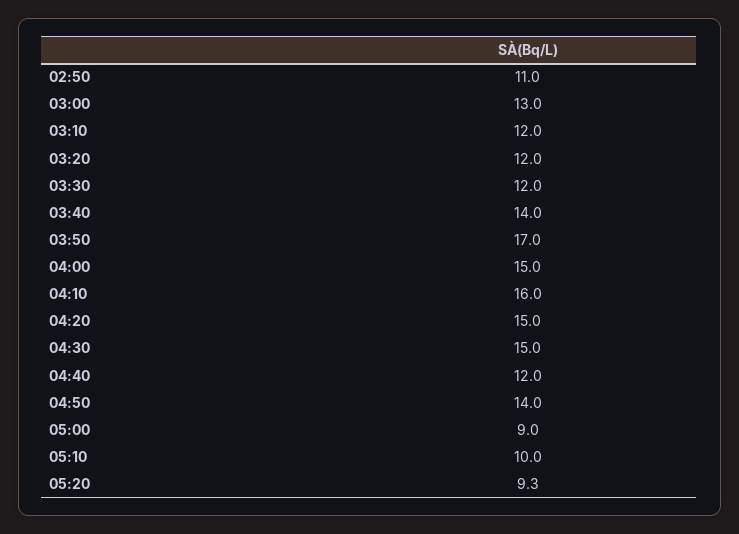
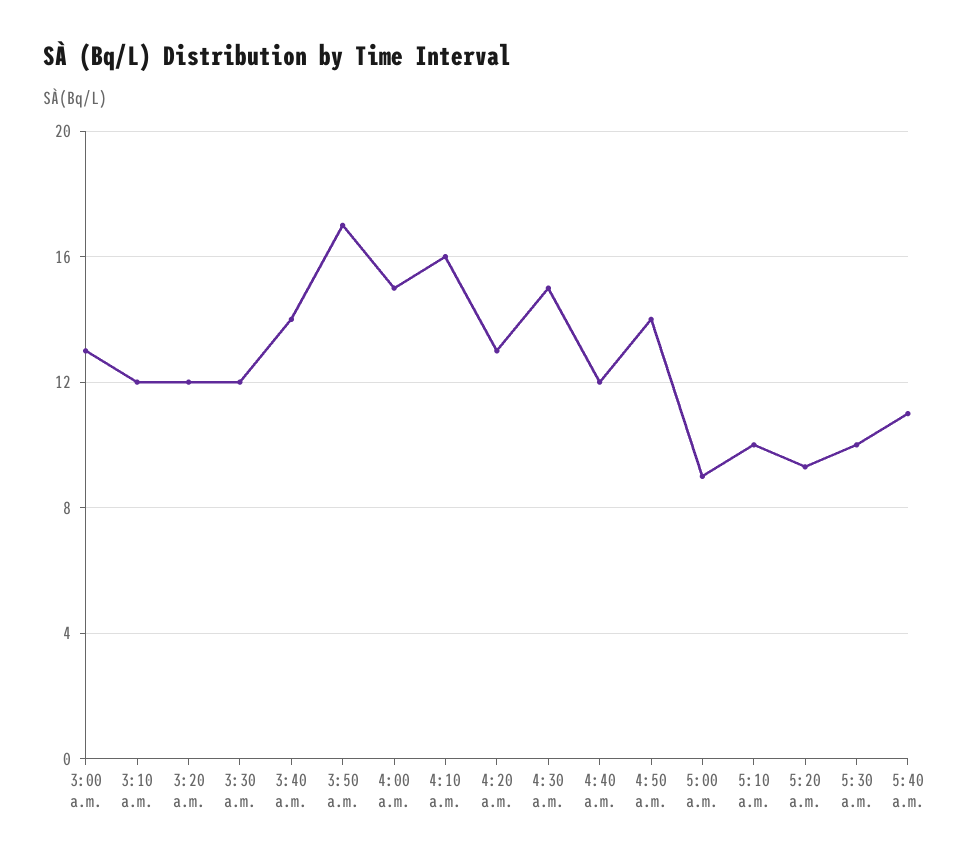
02:50: 11 -> none
04:20: 15 -> 13
5:30 a.m.: none -> 10
5:40 a.m.: none -> 11

